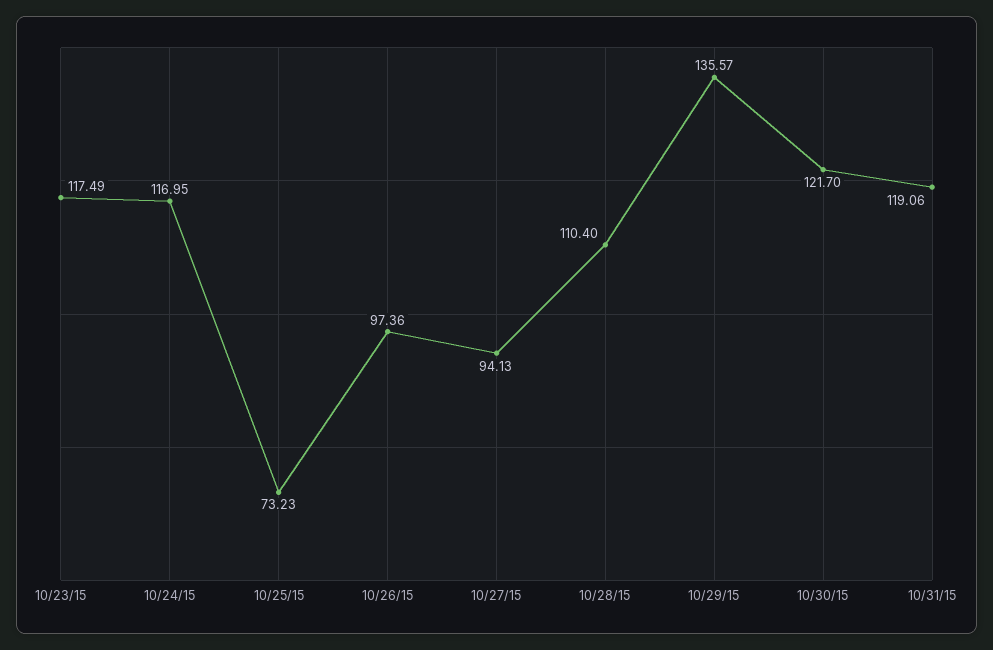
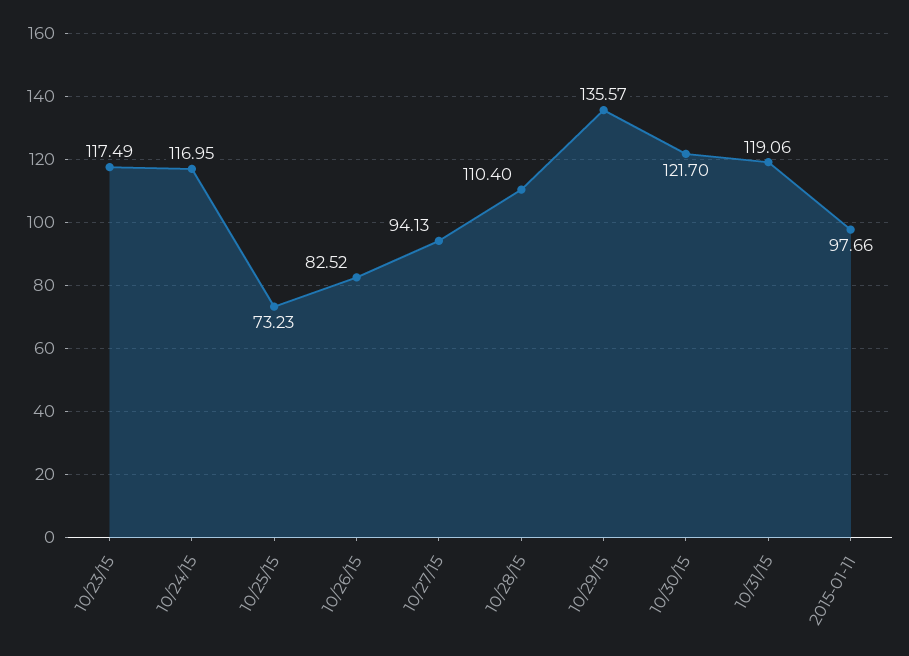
10/26/15: 97.36 -> 82.52
2015-01-11: none -> 97.66

